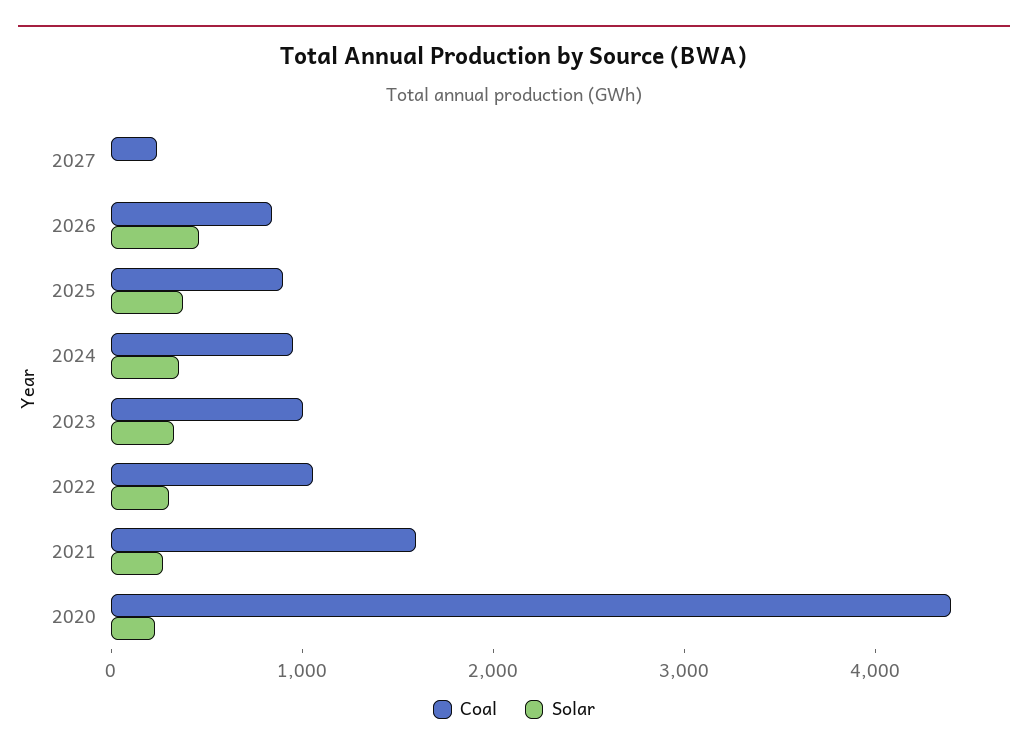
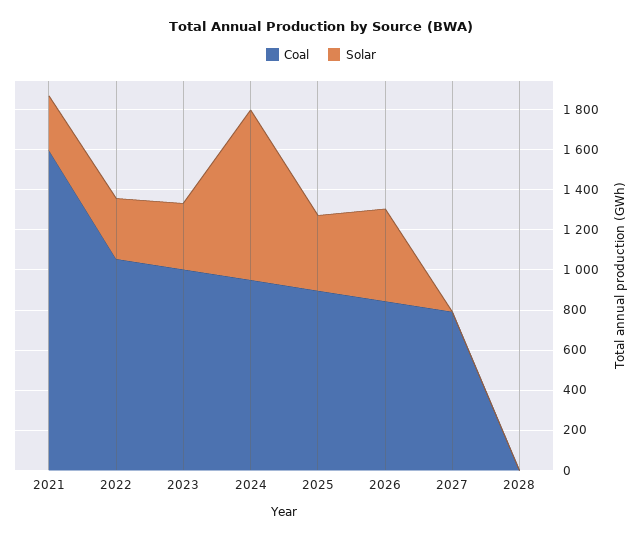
Coal, 2027: 200 -> 800
Solar, 2024: 400 -> 850
Coal, 2020: 4400 -> none
Solar, 2020: 200 -> none
Coal, 2028: none -> 0
Solar, 2028: none -> 0

